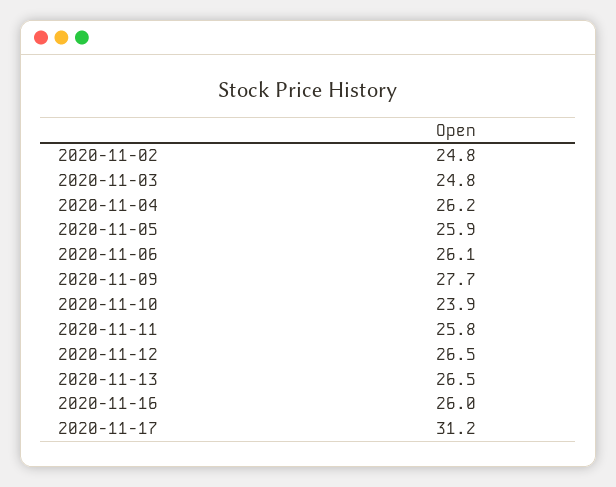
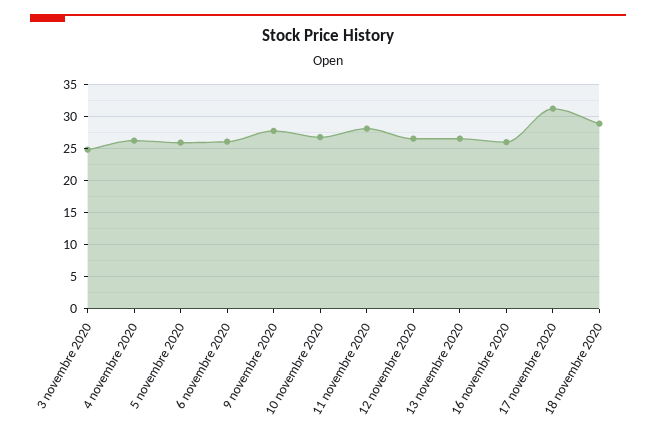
2020-11-02: 24.8 -> none
2020-11-10: 23.9 -> 27
2020-11-11: 25.8 -> 28
18 novembre 2020: none -> 29

